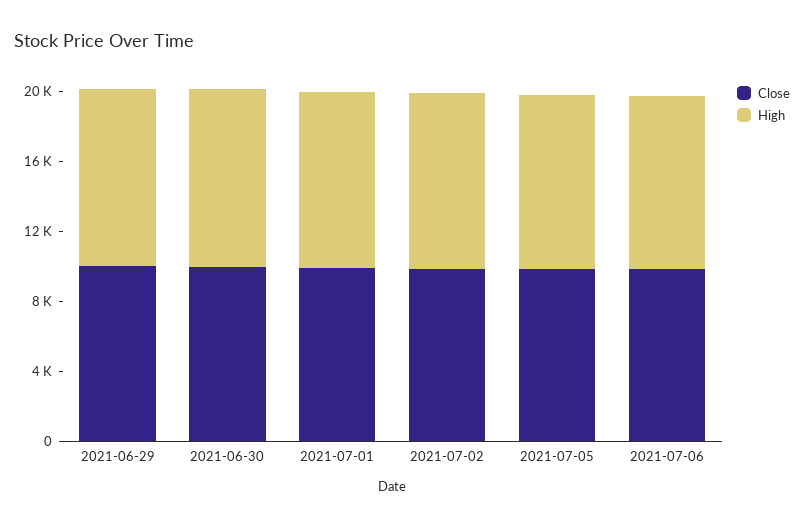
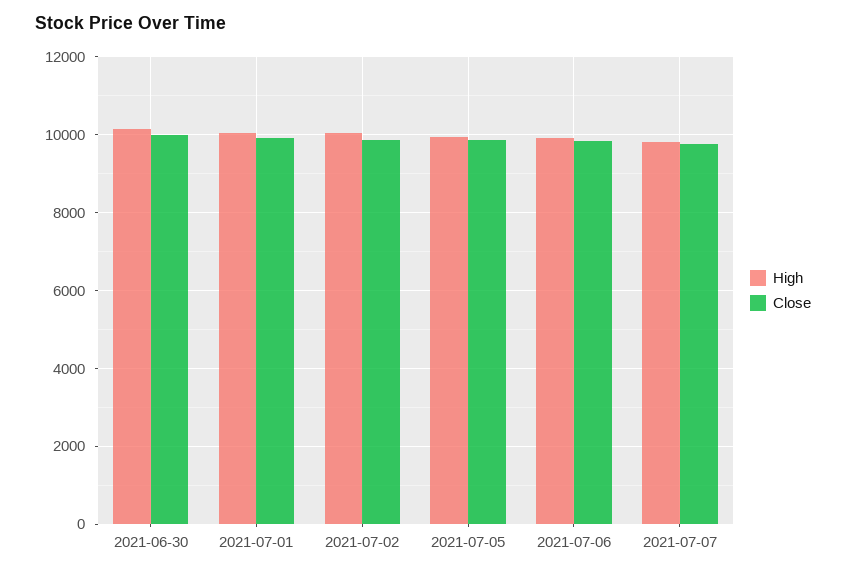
Close, 2021-06-29: 10000 -> none
High, 2021-06-29: 10000 -> none
High, 2021-07-07: none -> 9800
Close, 2021-07-07: none -> 9800

